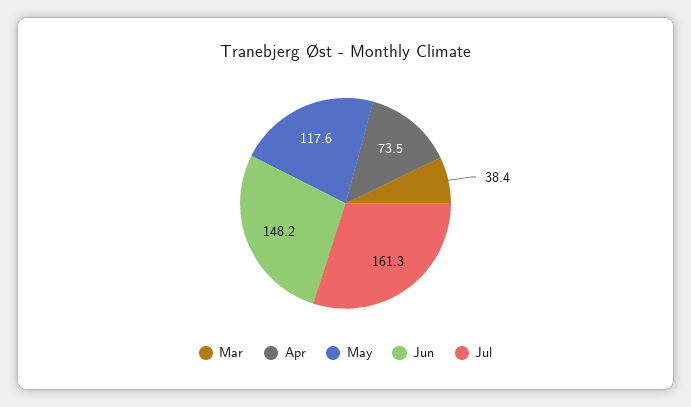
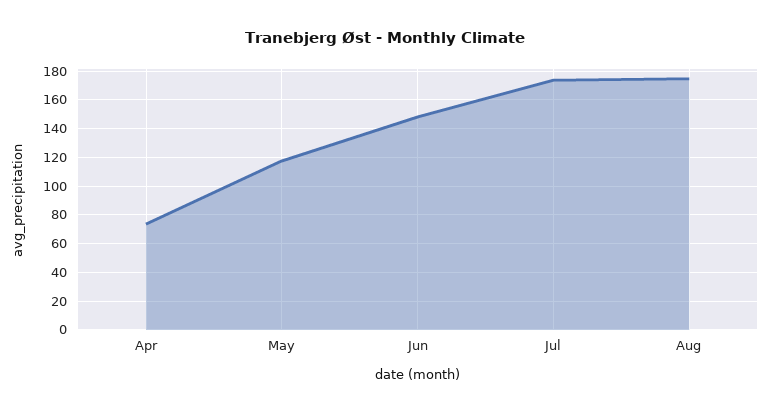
Mar: 38.4 -> none
Jul: 161.3 -> 175
Aug: none -> 175

